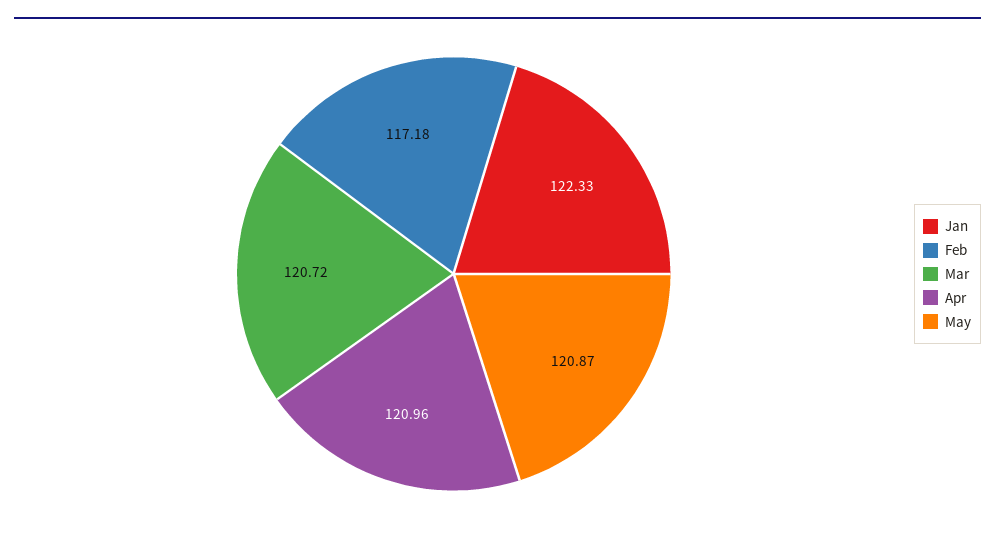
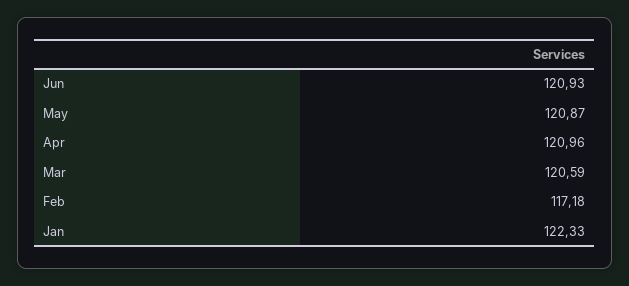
Mar: 120.72 -> 120.59
Jun: none -> 120.93

